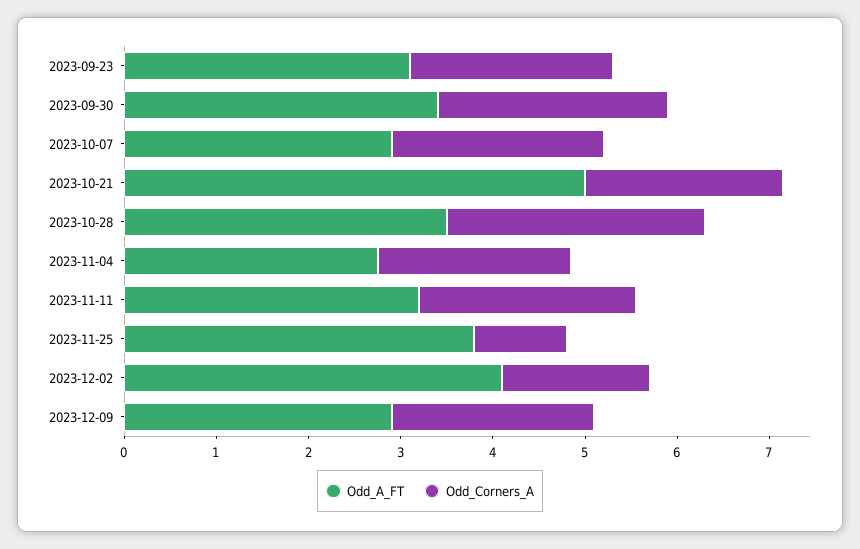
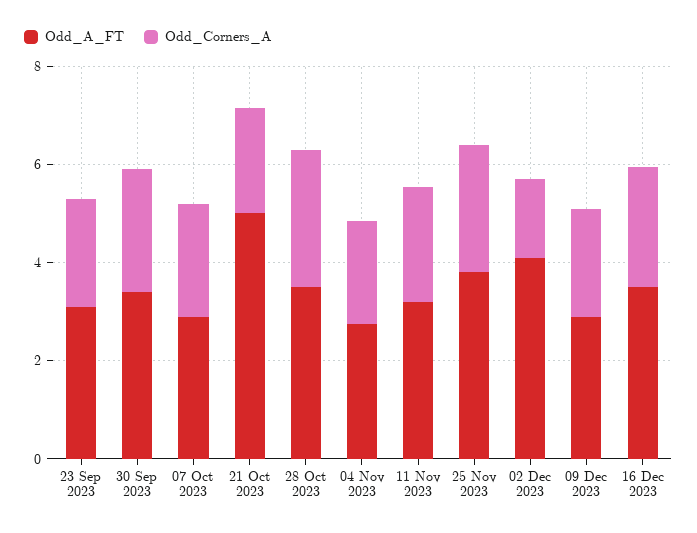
Odd_Corners_A, 2023-11-25: 1 -> 2.5
Odd_A_FT, 16 Dec 2023: none -> 3.5
Odd_Corners_A, 16 Dec 2023: none -> 2.5

